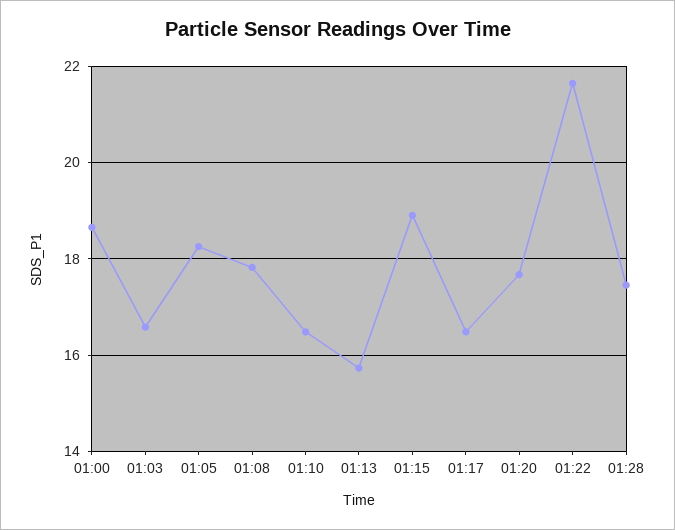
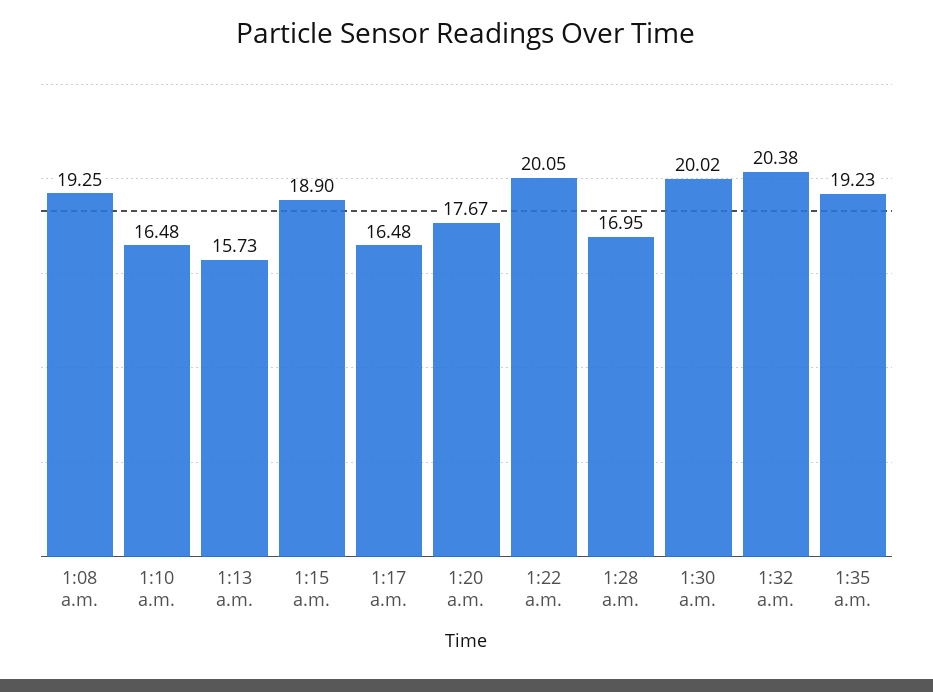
01:00: 18.6 -> none
01:03: 16.6 -> none
01:05: 18.2 -> none
01:08: 17.8 -> 19.25
01:22: 21.6 -> 20.05
01:28: 17.4 -> 16.95
1:30 a.m.: none -> 20.02
1:32 a.m.: none -> 20.38
1:35 a.m.: none -> 19.23

